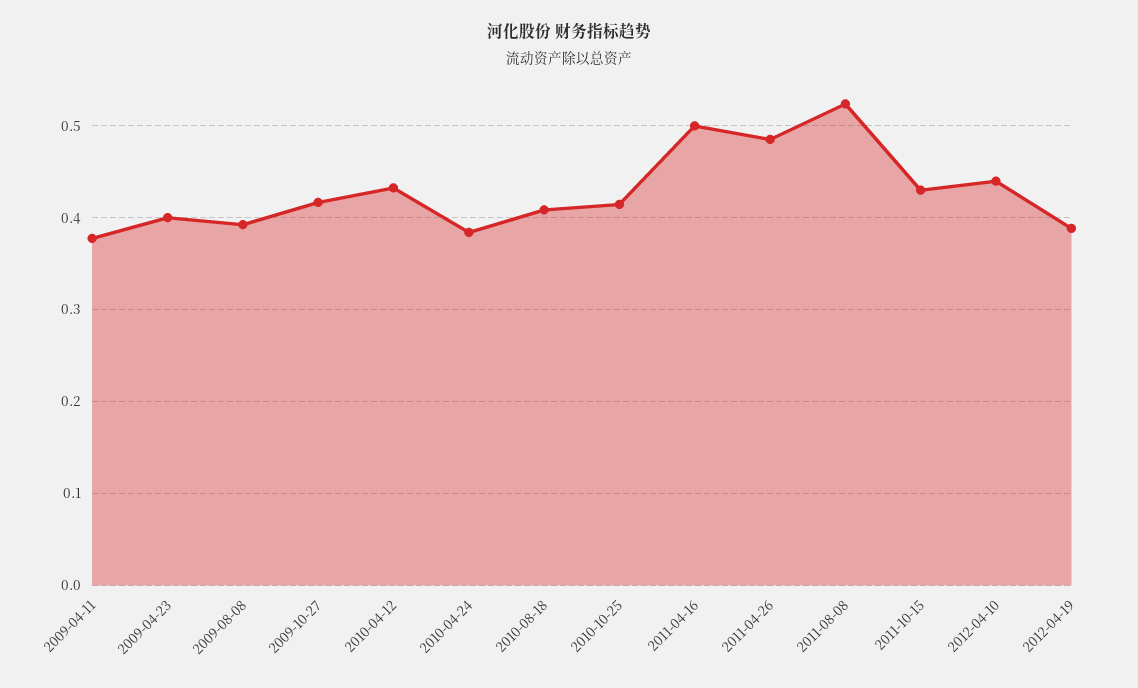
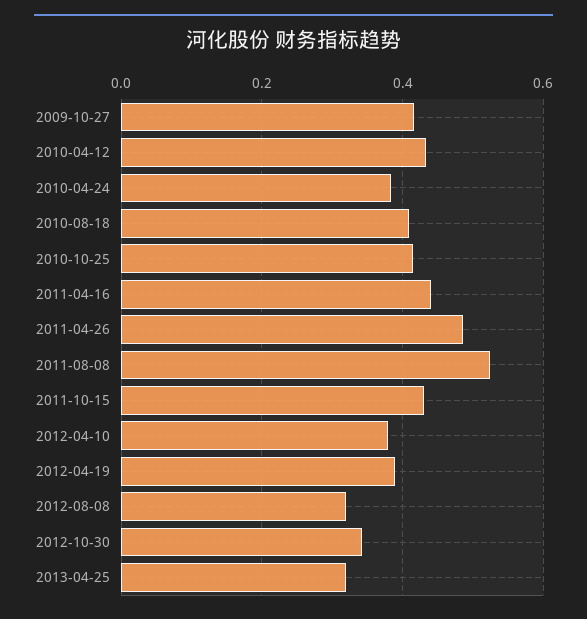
2009-04-11: 0.38 -> none
2009-04-23: 0.4 -> none
2009-08-08: 0.39 -> none
2011-04-16: 0.5 -> 0.44
2012-04-10: 0.44 -> 0.38
2012-08-08: none -> 0.32
2012-10-30: none -> 0.34
2013-04-25: none -> 0.32

